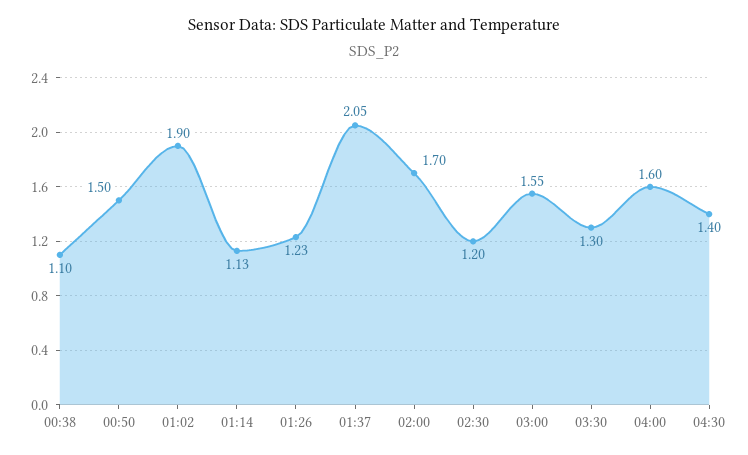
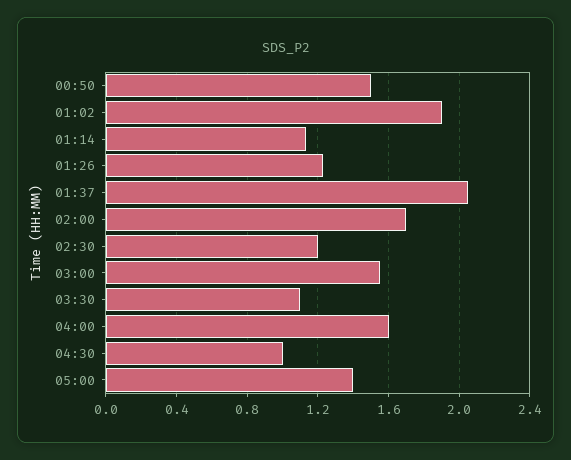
00:38: 1.1 -> none
03:30: 1.3 -> 1.1
04:30: 1.4 -> 1
05:00: none -> 1.4

